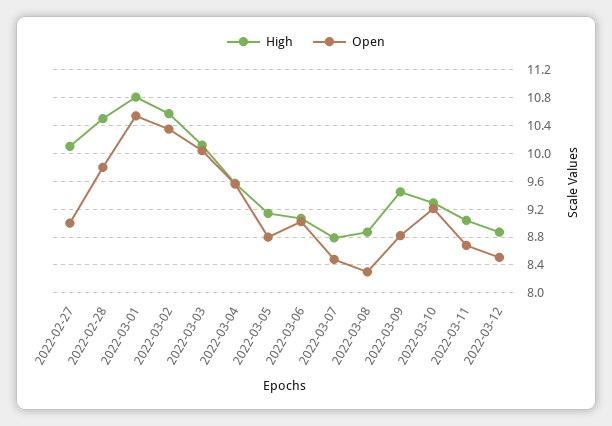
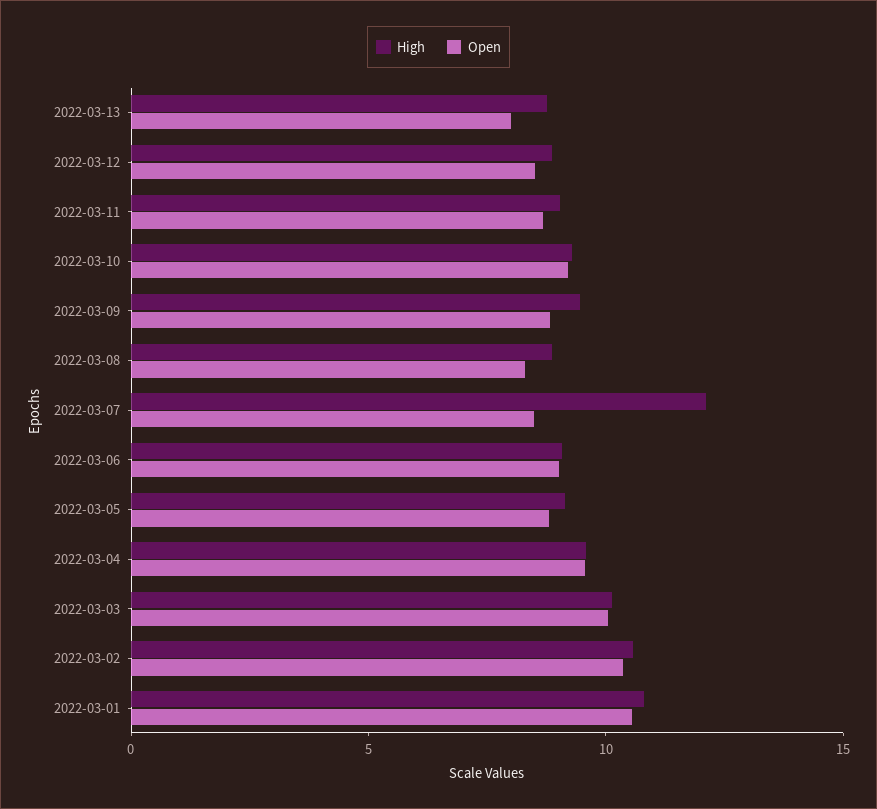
High, 2022-02-27: 10.1 -> none
Open, 2022-02-27: 9 -> none
High, 2022-02-28: 10.5 -> none
Open, 2022-02-28: 9.8 -> none
High, 2022-03-07: 8.8 -> 12
High, 2022-03-13: none -> 9
Open, 2022-03-13: none -> 8

